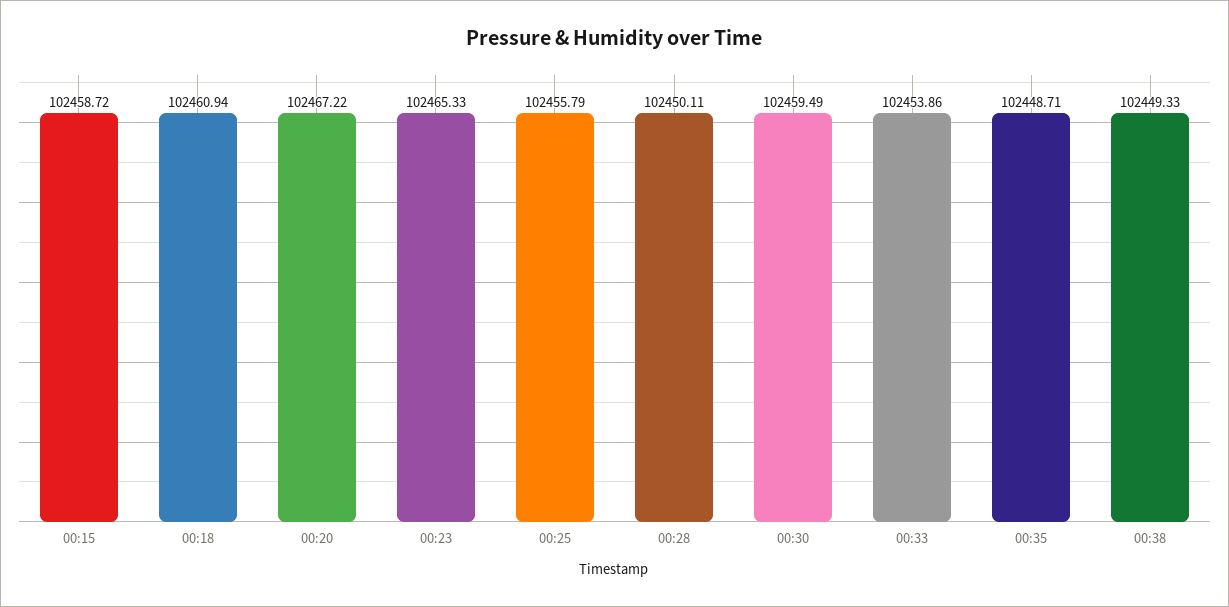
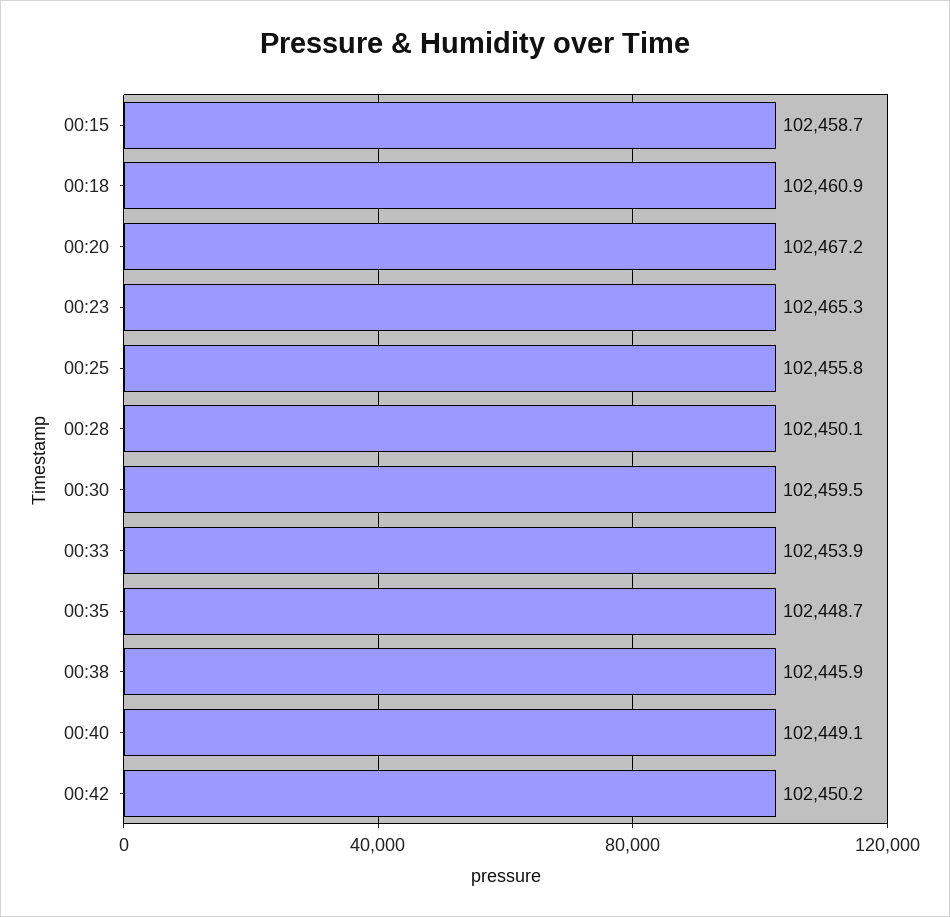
00:38: 102449.33 -> 102445.9
00:40: none -> 102449.1
00:42: none -> 102450.2

